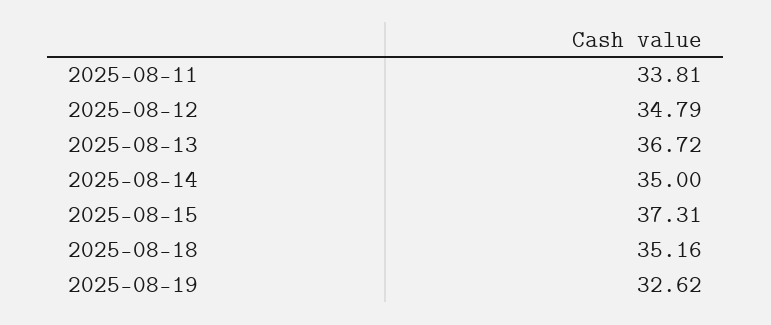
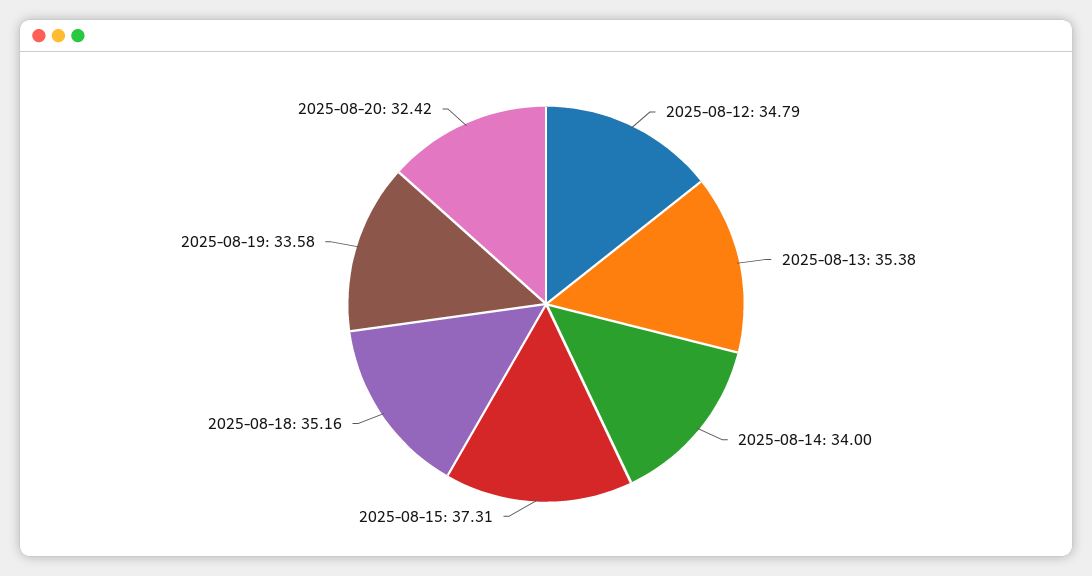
2025-08-11: 33.81 -> none
2025-08-13: 36.72 -> 35.38
2025-08-14: 35 -> 34
2025-08-19: 32.62 -> 33.58
2025-08-20: none -> 32.42

